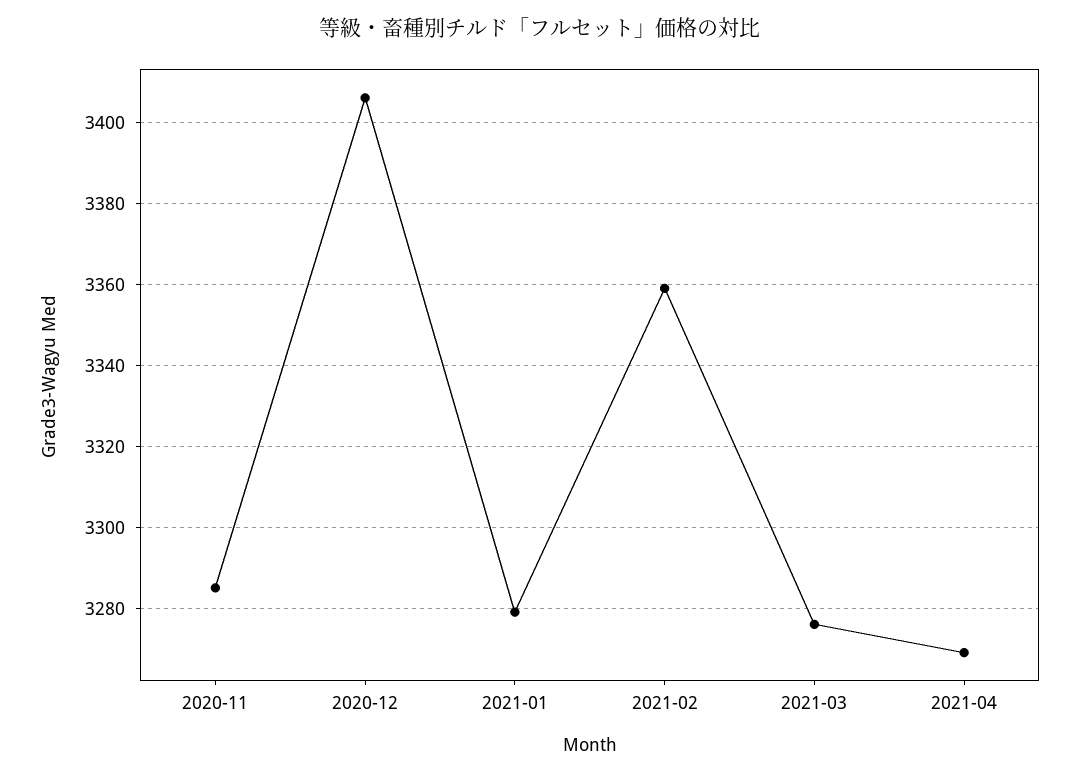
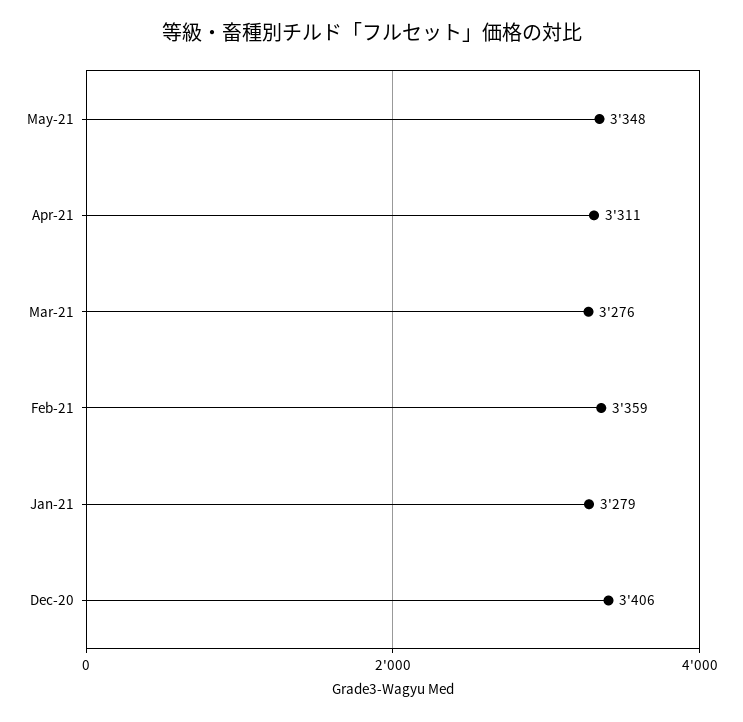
2020-11: 3285 -> none
2021-04: 3270 -> 3311
May-21: none -> 3348

